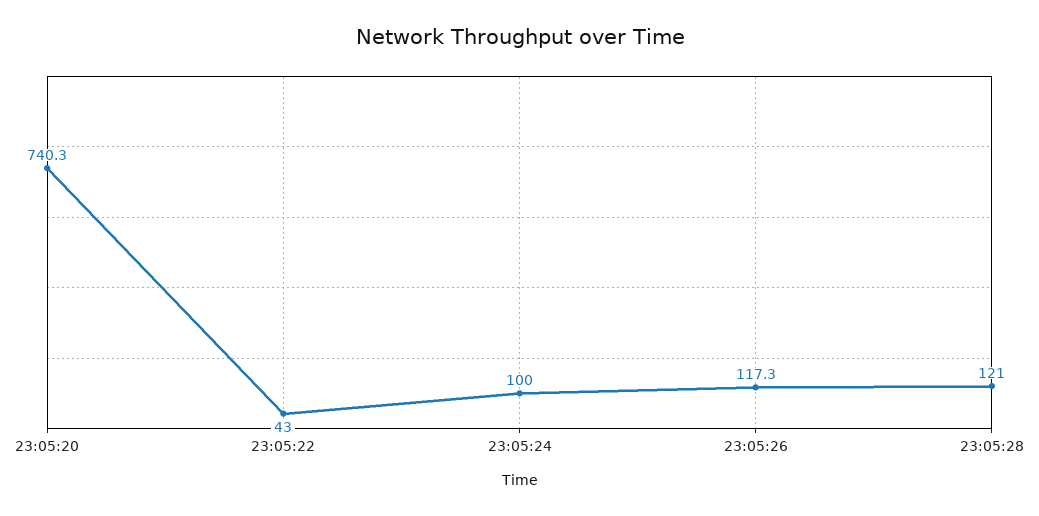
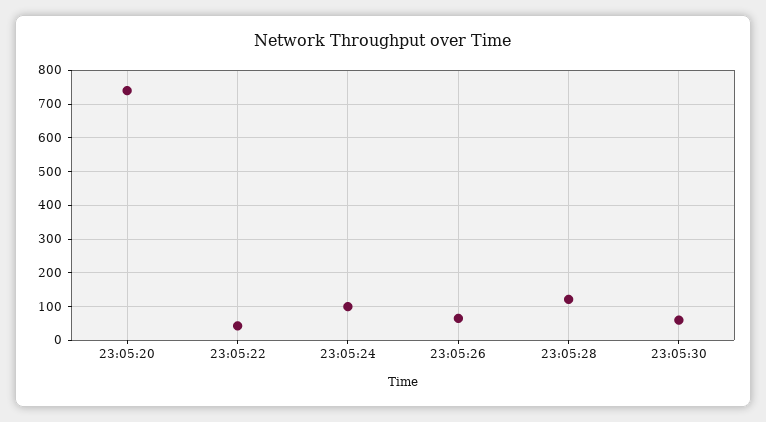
23:05:26: 117.3 -> 60
23:05:30: none -> 60

